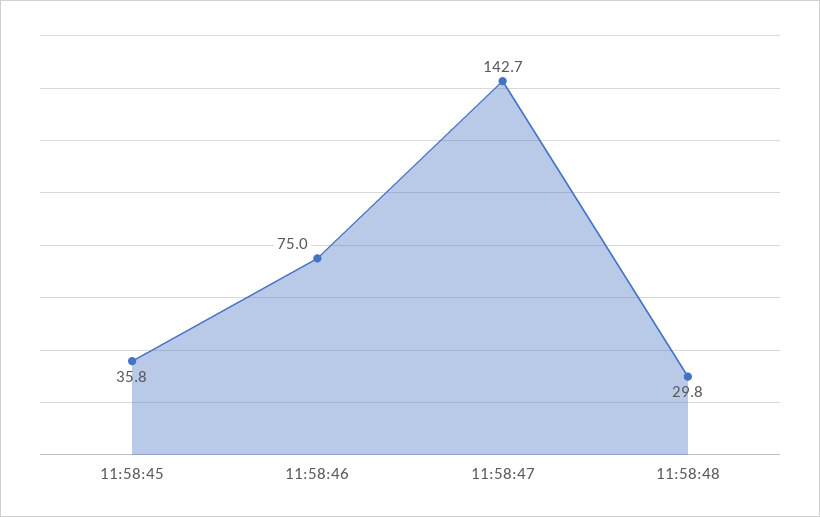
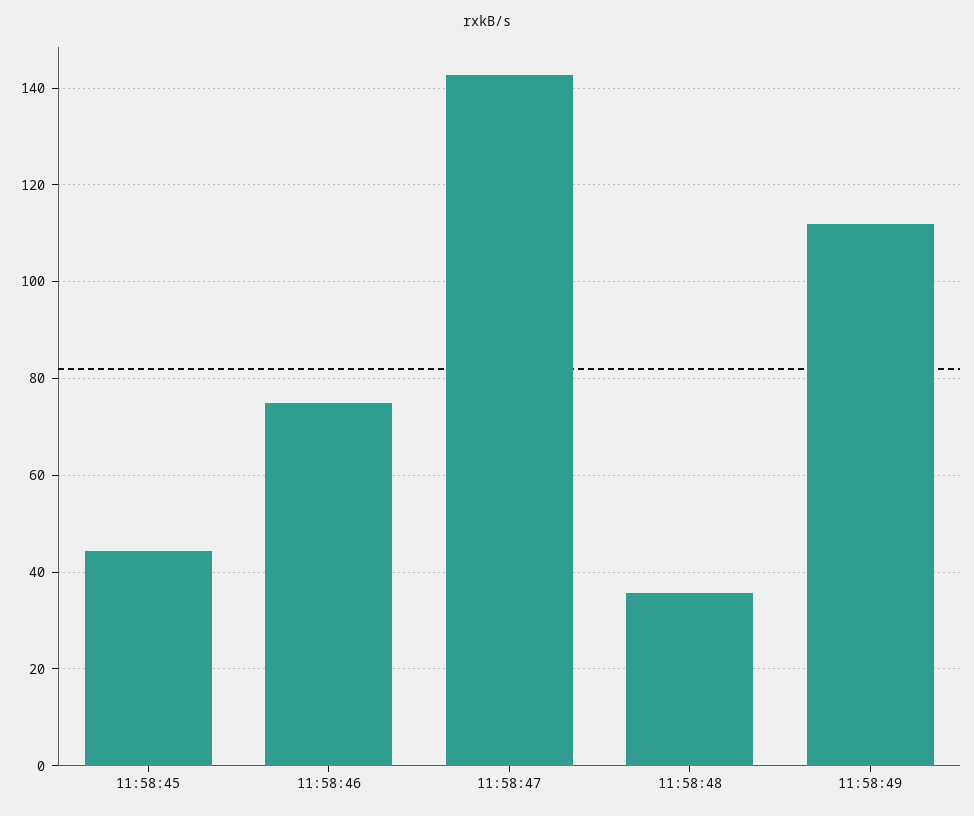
11:58:45: 35.8 -> 44
11:58:48: 29.8 -> 36
11:58:49: none -> 112

